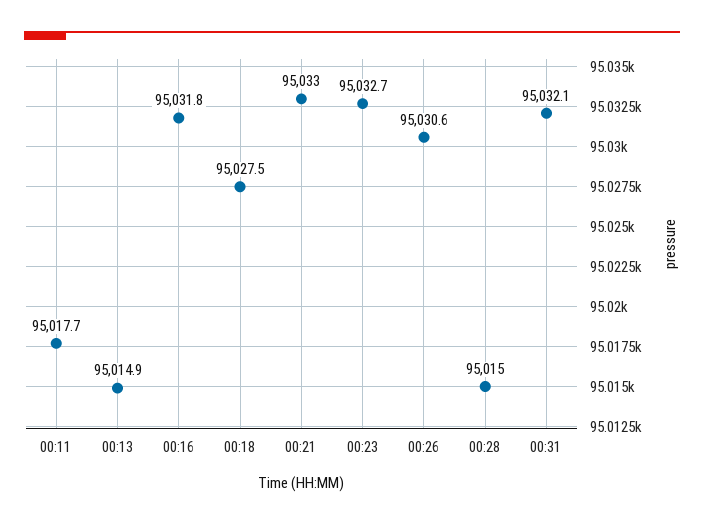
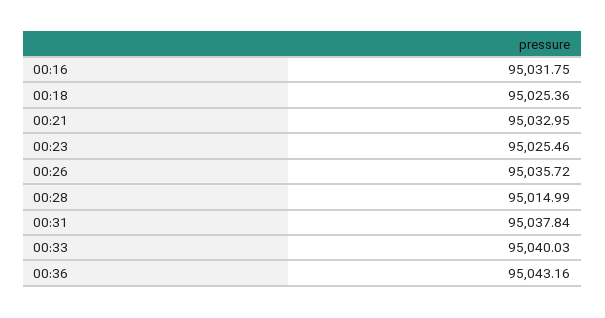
00:11: 95017.7 -> none
00:13: 95014.9 -> none
00:18: 95027.5 -> 95025.36
00:23: 95032.7 -> 95025.46
00:26: 95030.6 -> 95035.72
00:31: 95032.1 -> 95037.84
00:33: none -> 95040.03
00:36: none -> 95043.16

